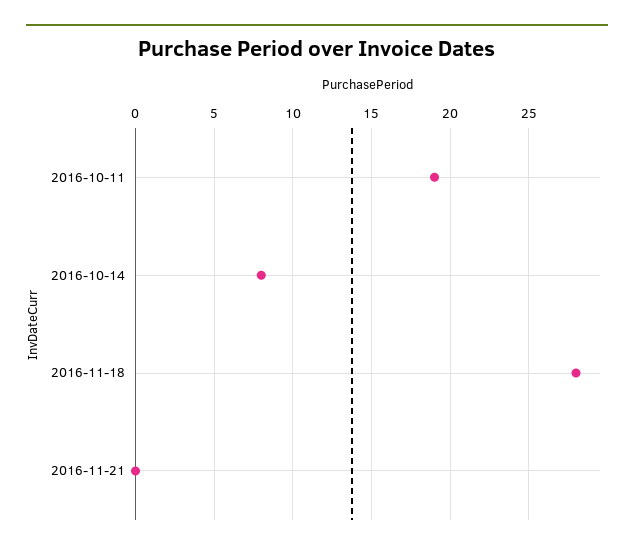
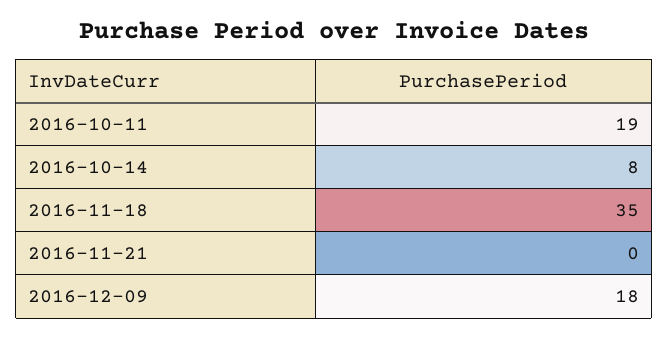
2016-11-18: 28 -> 35
2016-12-09: none -> 18

